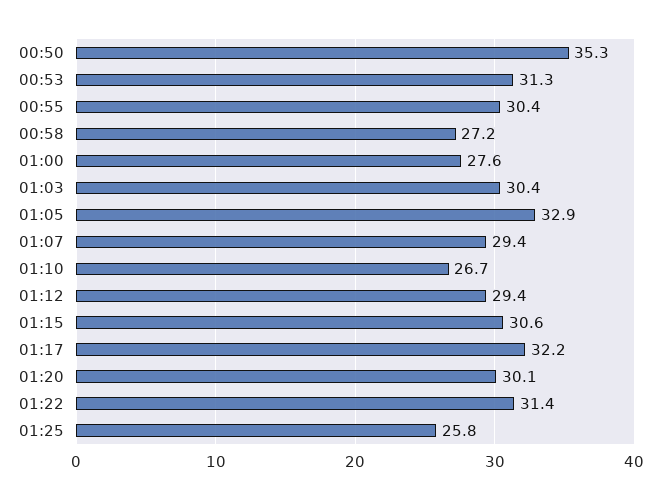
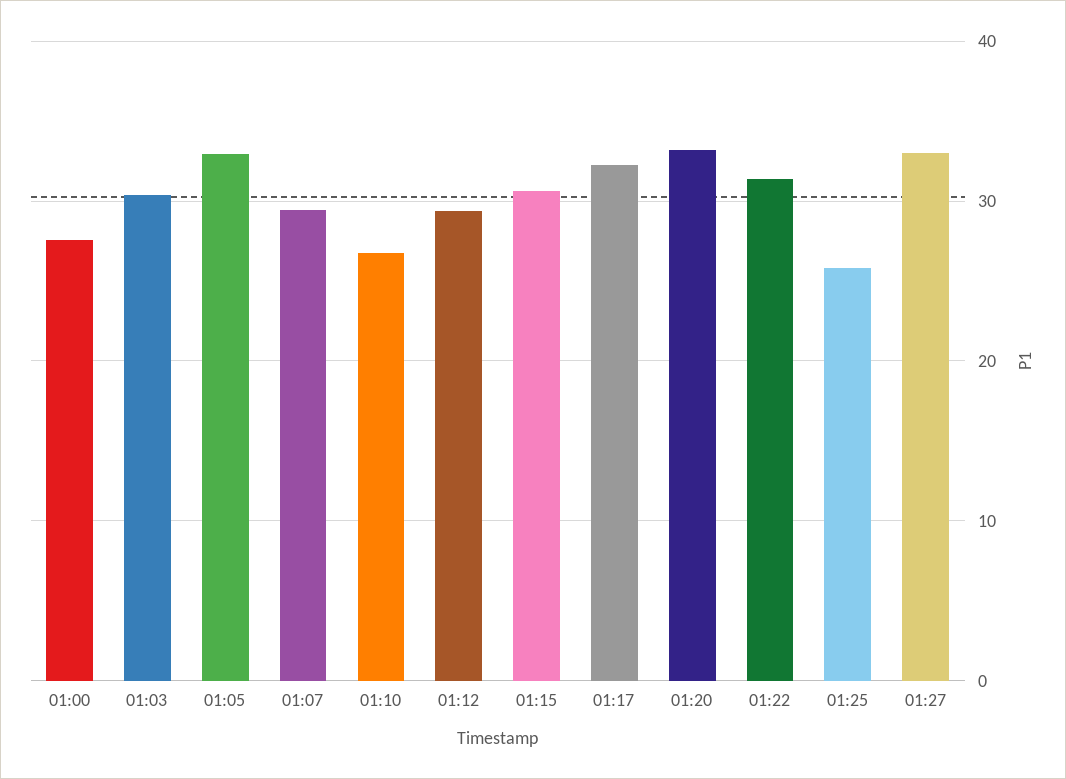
00:50: 35.3 -> none
00:53: 31.3 -> none
00:55: 30.4 -> none
00:58: 27.2 -> none
01:20: 30.1 -> 33
01:27: none -> 33

